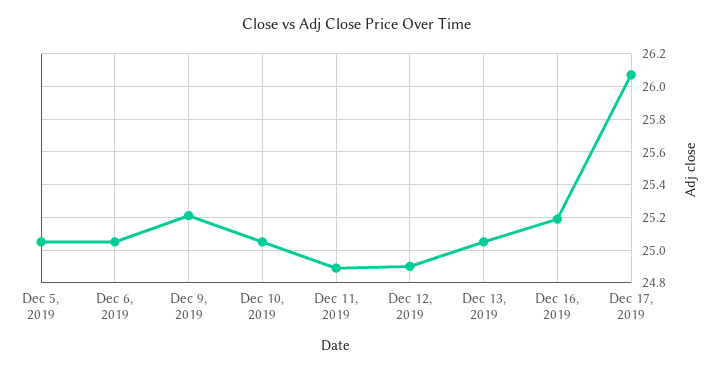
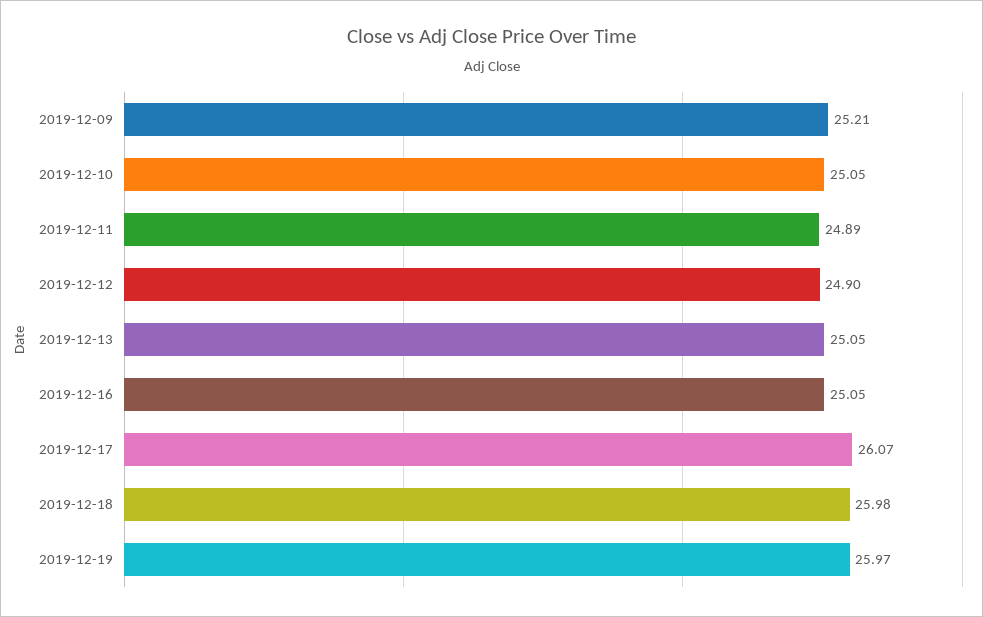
Dec 5, 2019: 25.05 -> none
Dec 6, 2019: 25.05 -> none
Dec 16, 2019: 25.2 -> 25.05
2019-12-18: none -> 25.98
2019-12-19: none -> 25.97

